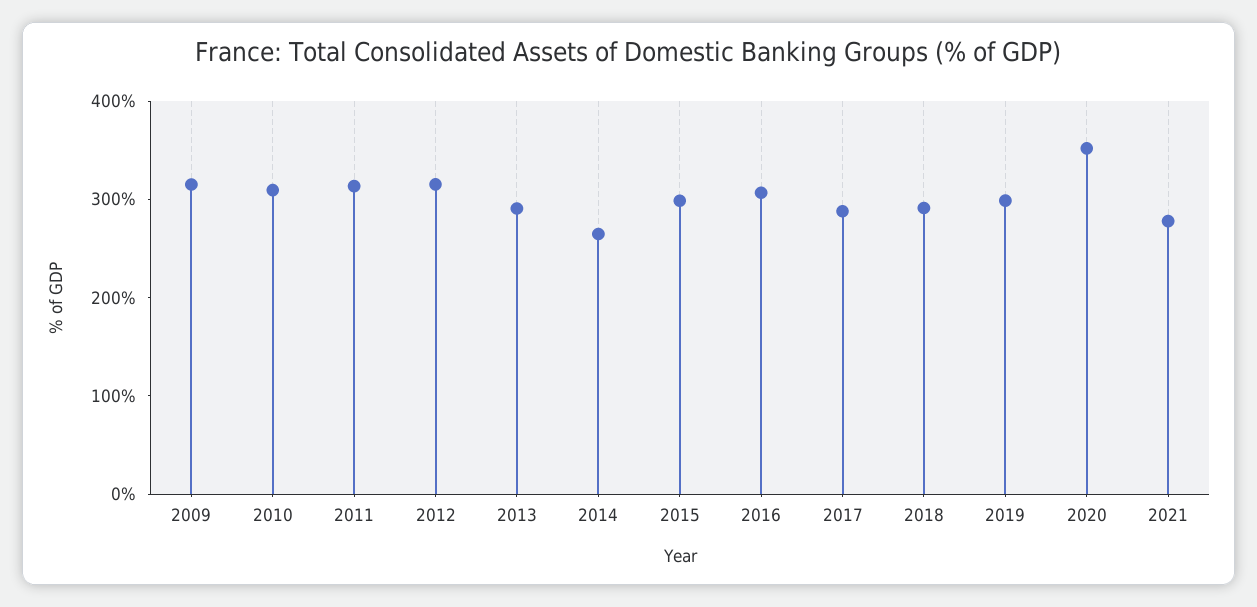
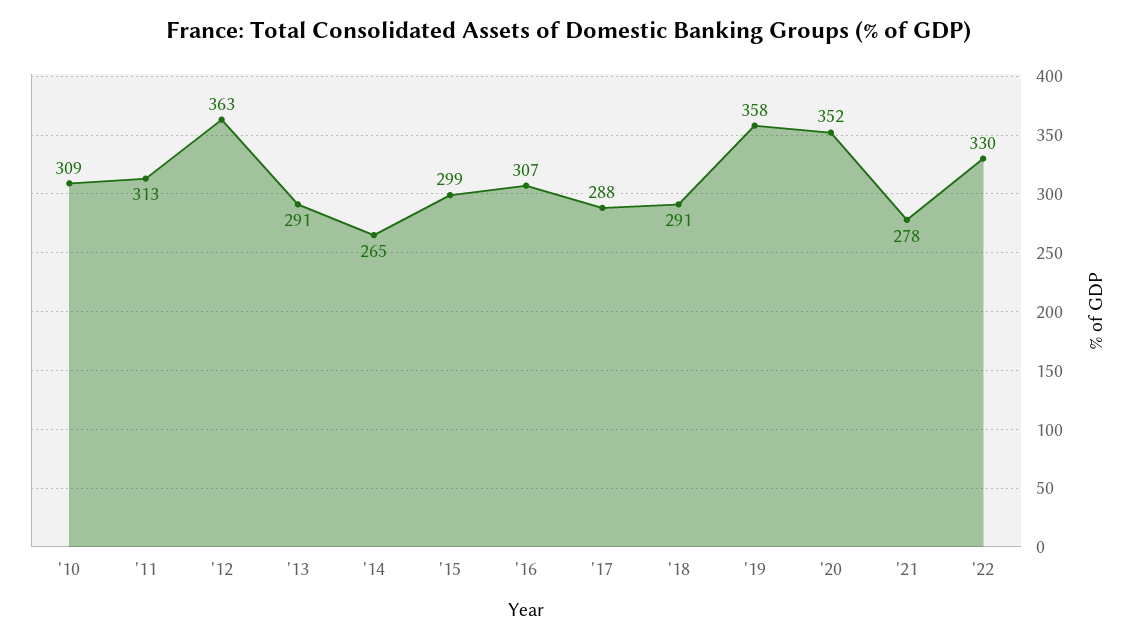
2009: 320 -> none
2012: 320 -> 363
2019: 300 -> 358
'22: none -> 330

